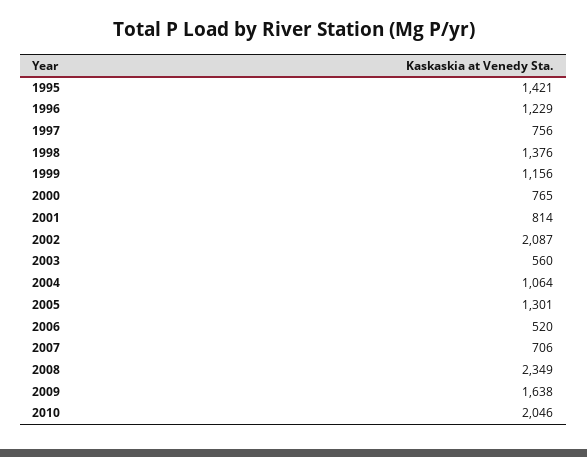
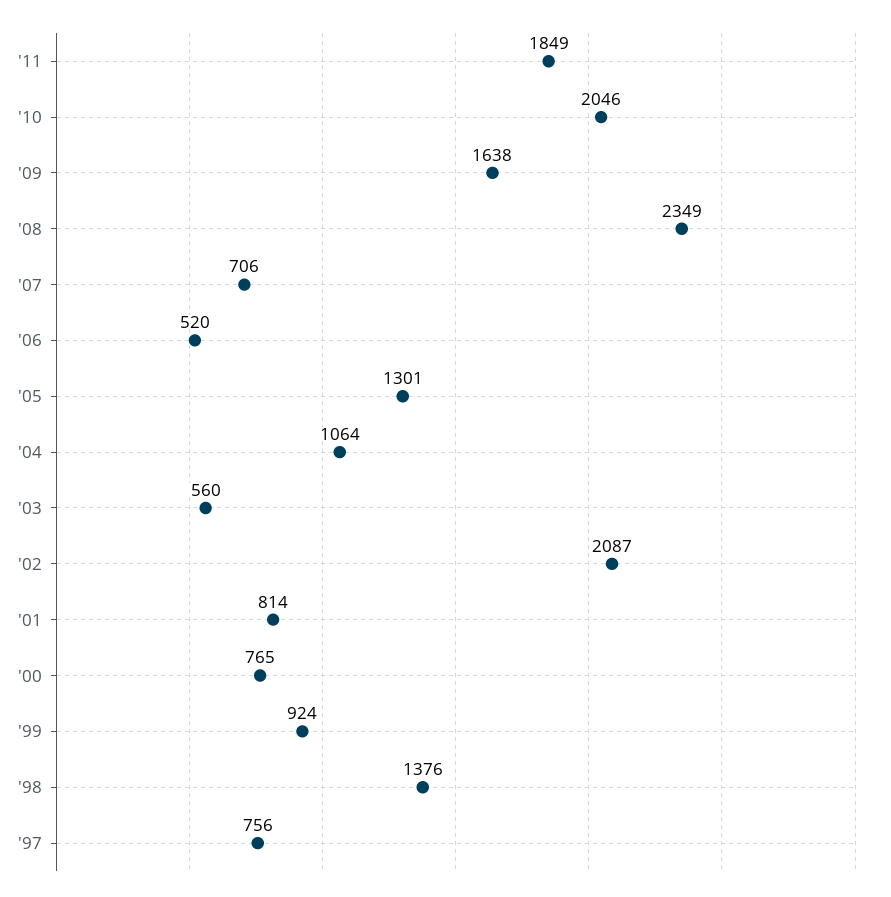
1995: 1421 -> none
1996: 1229 -> none
1999: 1156 -> 924
'11: none -> 1849

